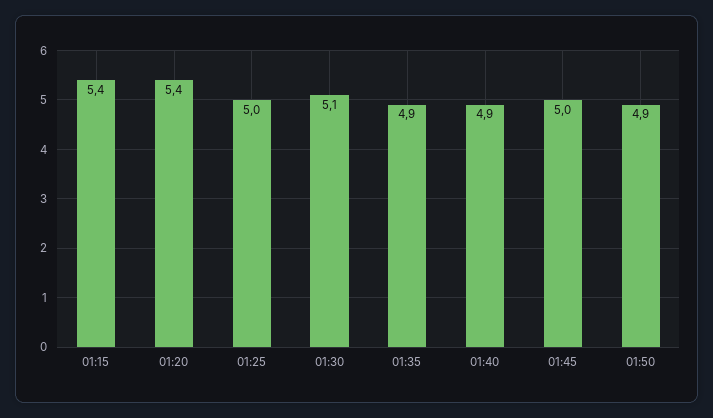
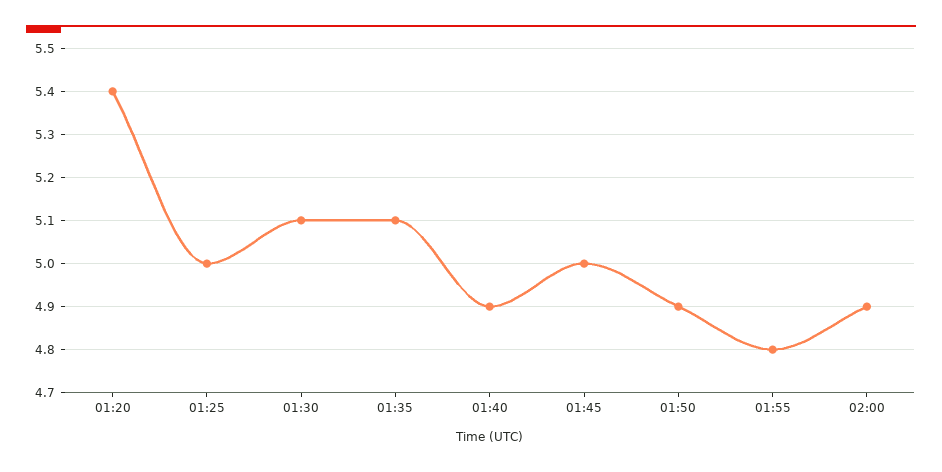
01:15: 5.4 -> none
01:35: 4.9 -> 5.1
01:55: none -> 4.8
02:00: none -> 4.9

